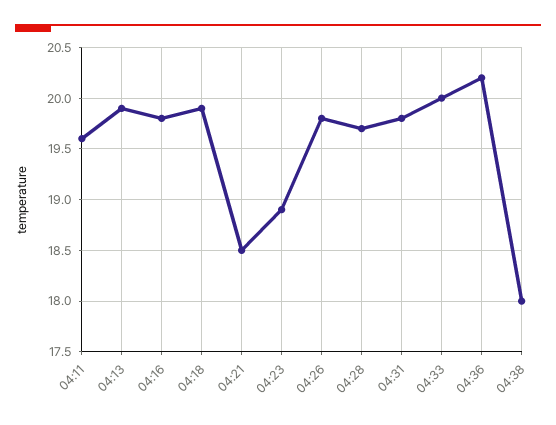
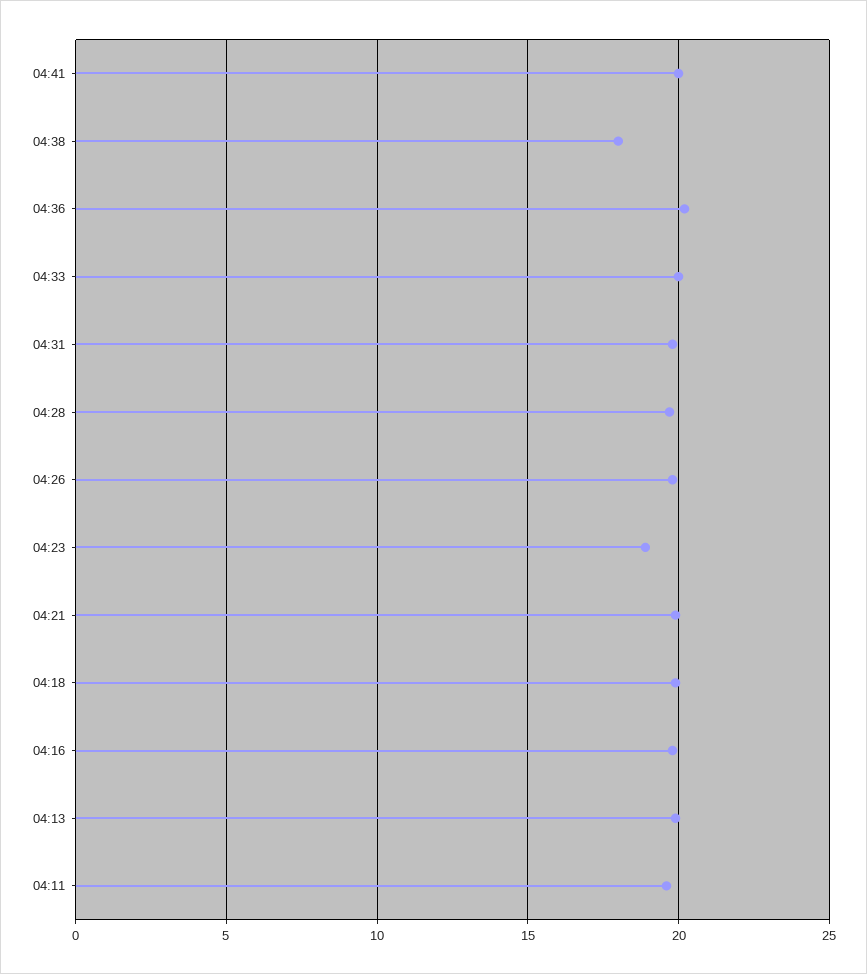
04:21: 18.5 -> 20
04:41: none -> 20

